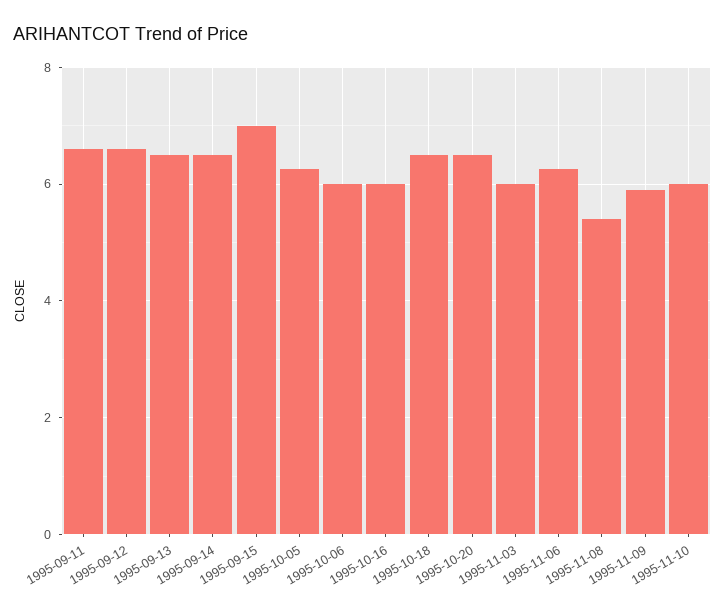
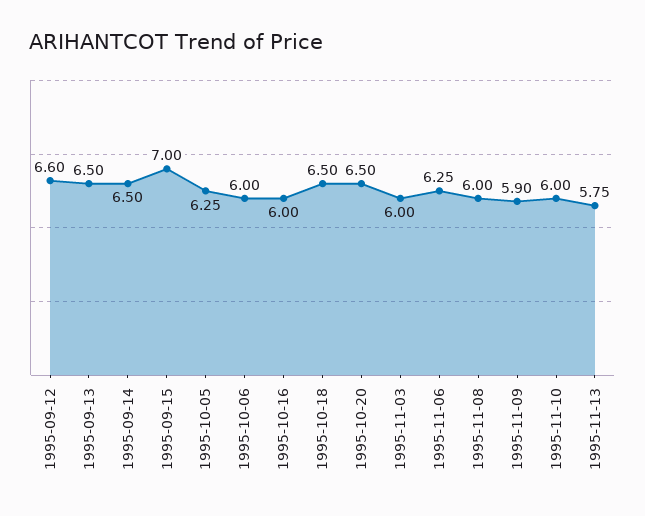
1995-09-11: 6.6 -> none
1995-11-08: 5.4 -> 6
1995-11-13: none -> 5.75

